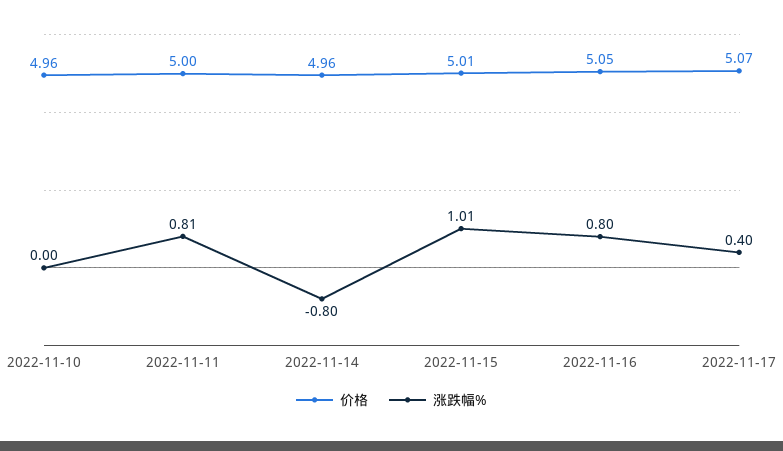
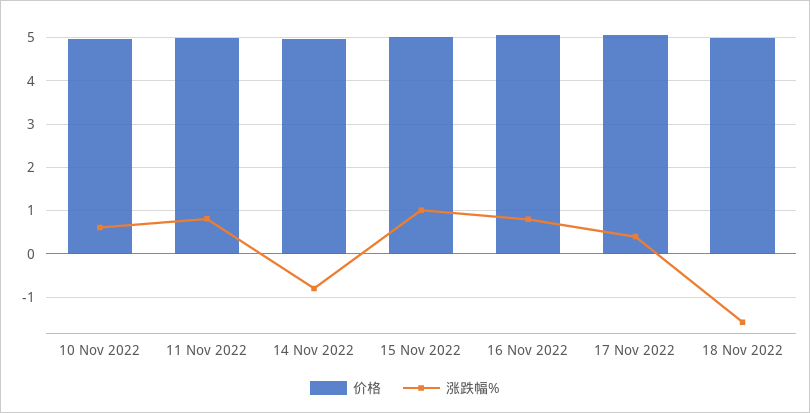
涨跌幅%, 2022-11-10: 0 -> 0.6
价格, 18 Nov 2022: none -> 5
涨跌幅%, 18 Nov 2022: none -> -1.6

